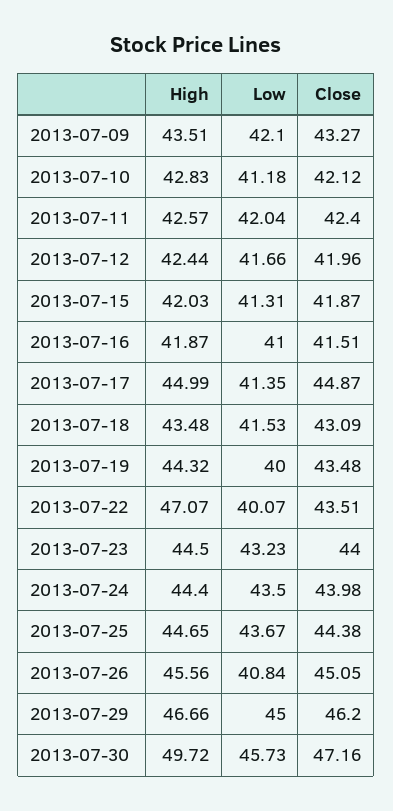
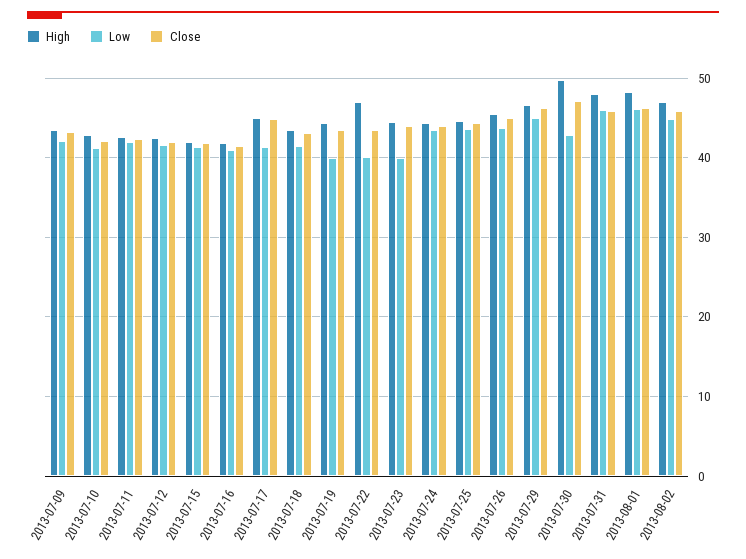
Low, 2013-07-23: 43.23 -> 40
Low, 2013-07-26: 40.84 -> 44
Low, 2013-07-30: 45.73 -> 43
High, 2013-07-31: none -> 48
Low, 2013-07-31: none -> 46
Close, 2013-07-31: none -> 46
High, 2013-08-01: none -> 48
Low, 2013-08-01: none -> 46
Close, 2013-08-01: none -> 46
High, 2013-08-02: none -> 47
Low, 2013-08-02: none -> 45
Close, 2013-08-02: none -> 46

